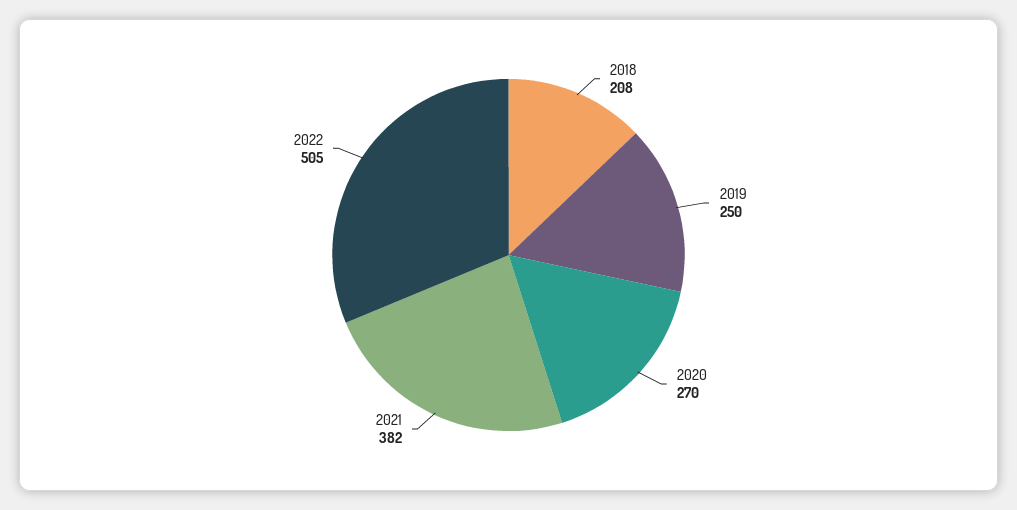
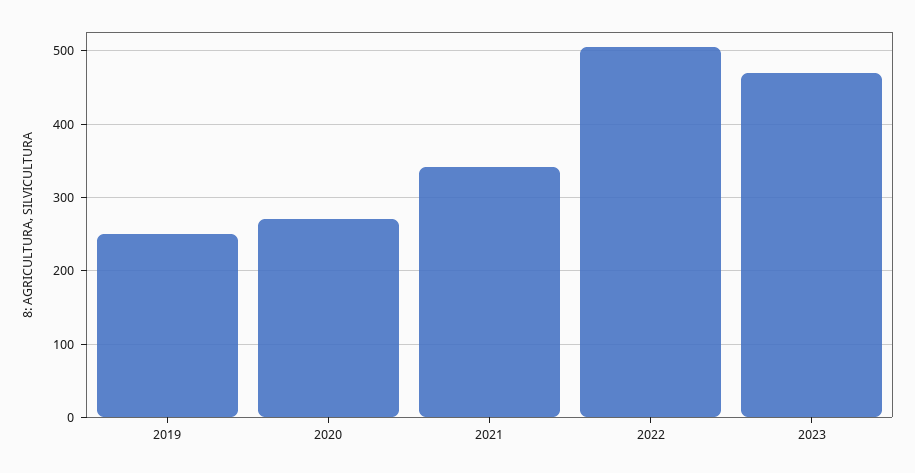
2018: 208 -> none
2021: 382 -> 340
2023: none -> 470

